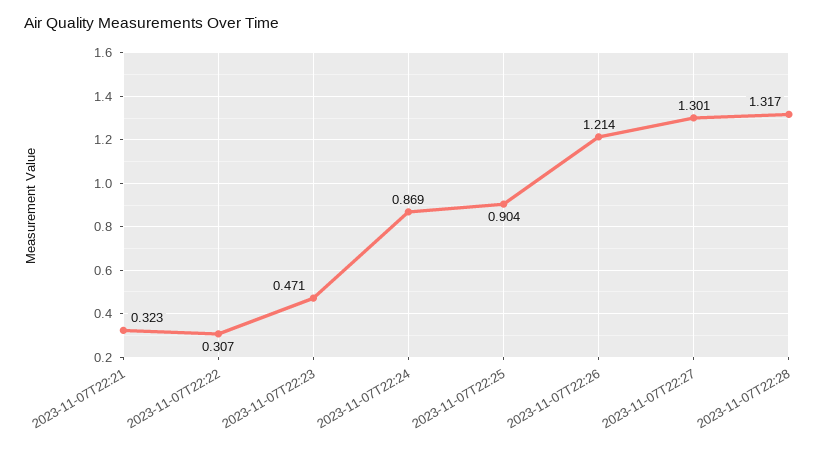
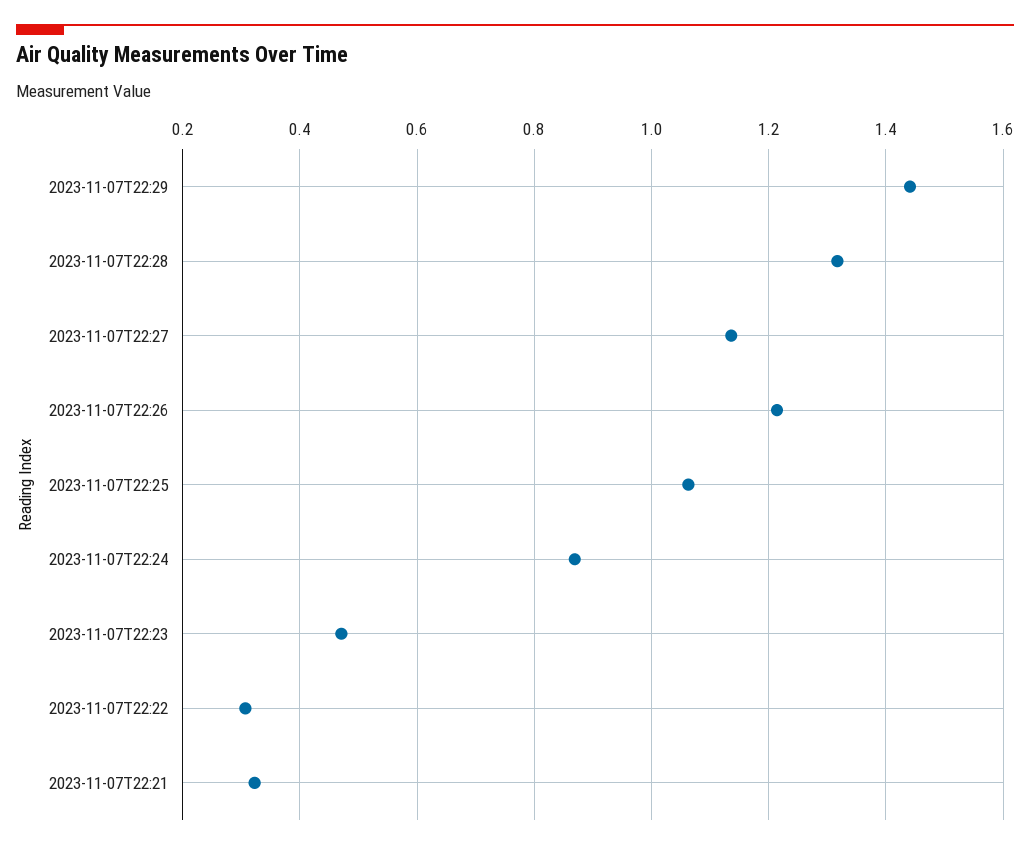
2023-11-07T22:25: 0.904 -> 1.06
2023-11-07T22:27: 1.301 -> 1.14
2023-11-07T22:29: none -> 1.44

